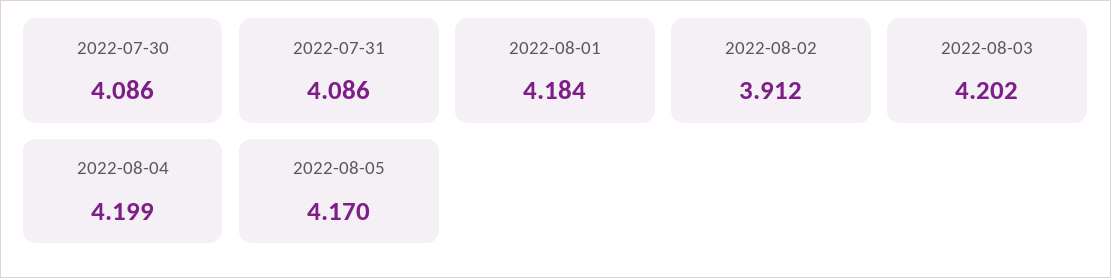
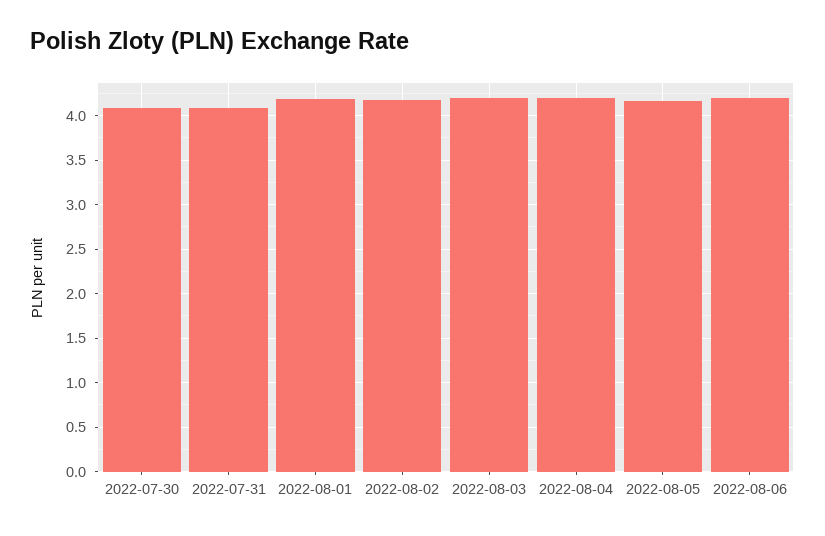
2022-08-02: 3.912 -> 4.2
2022-08-06: none -> 4.2

